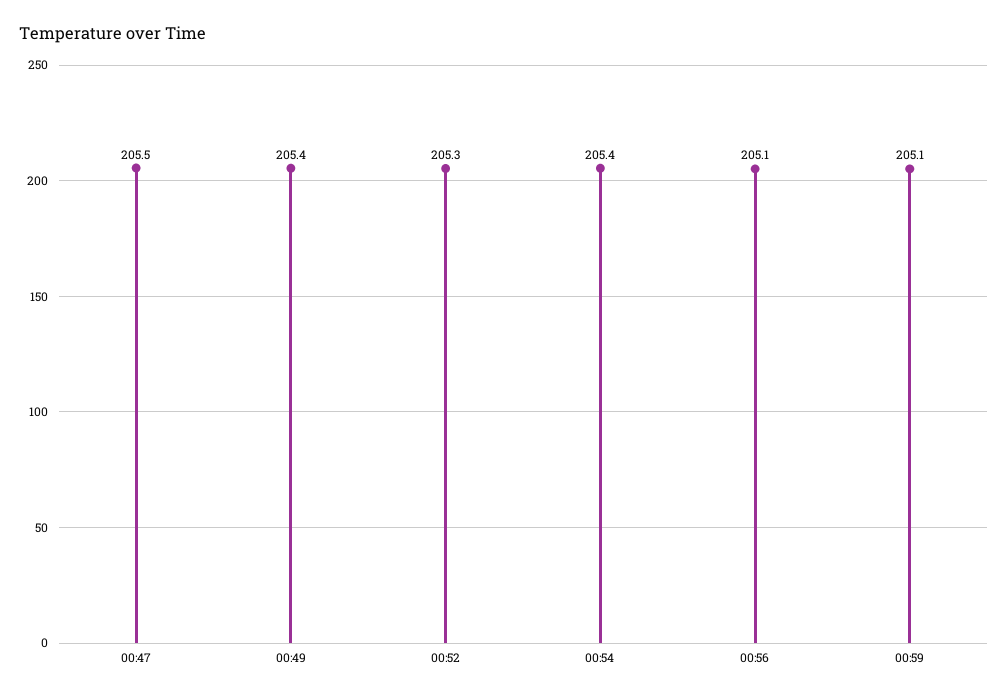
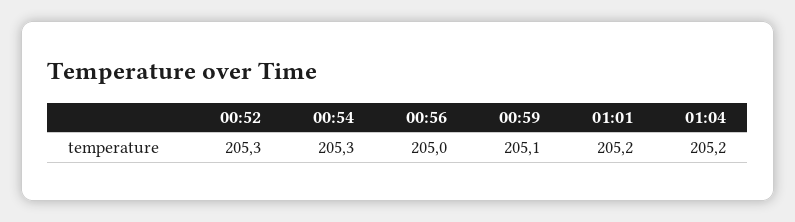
00:47: 205.5 -> none
00:49: 205.4 -> none
00:54: 205.4 -> 205.3
00:56: 205.1 -> 205
01:01: none -> 205.2
01:04: none -> 205.2

